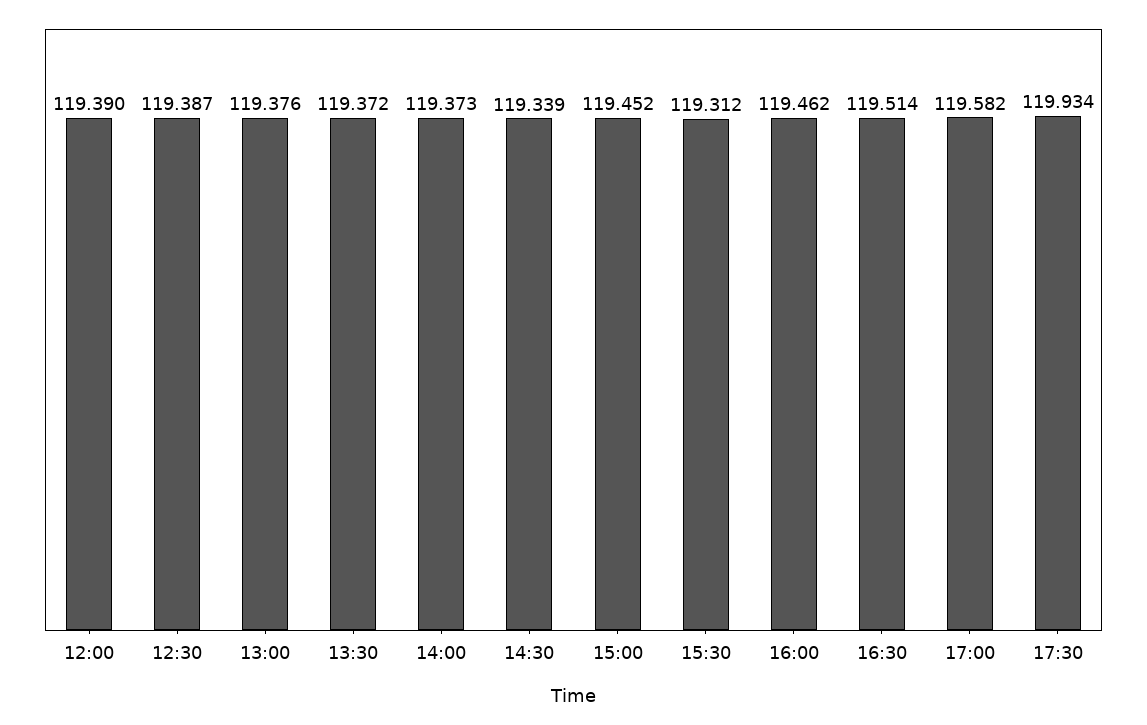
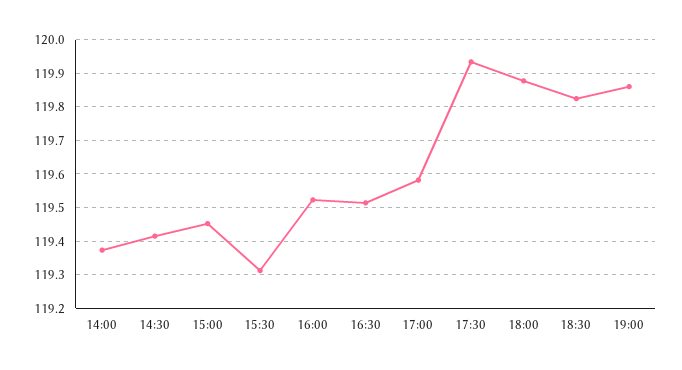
12:00: 119.39 -> none
12:30: 119.387 -> none
13:00: 119.376 -> none
13:30: 119.372 -> none
14:30: 119.339 -> 119.42
16:00: 119.462 -> 119.52
18:00: none -> 119.88
18:30: none -> 119.82
19:00: none -> 119.86

